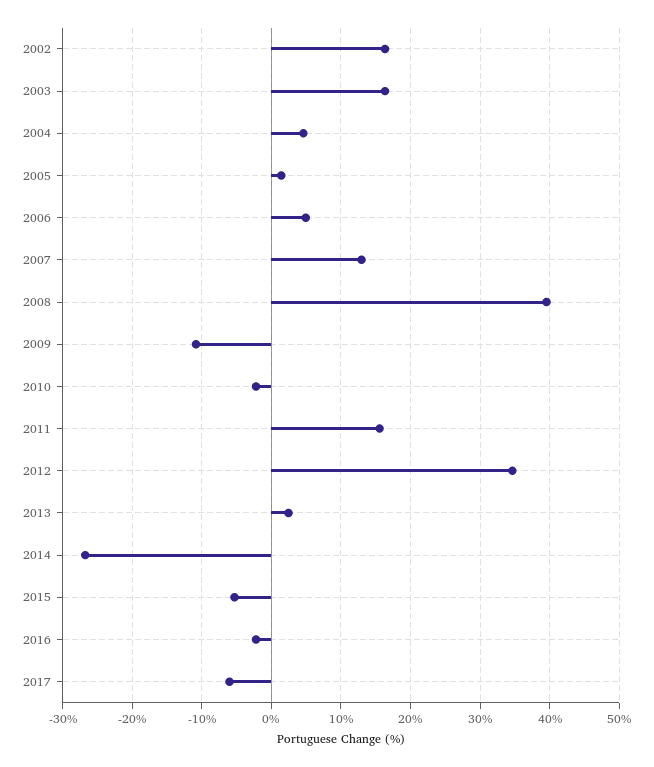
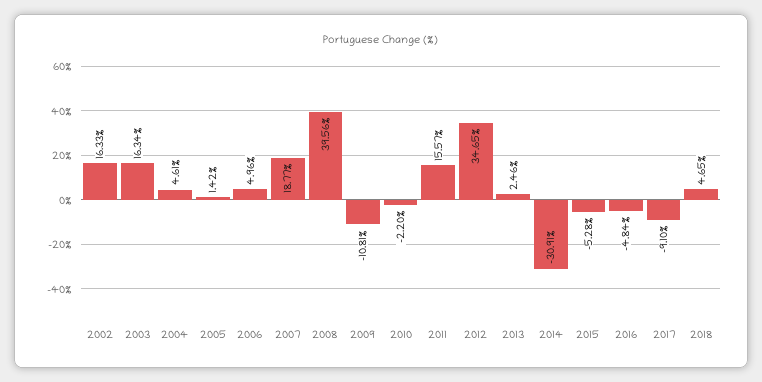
2007: 13 -> 18.77
2014: -27 -> -30.91
2016: -2 -> -4.84
2017: -6 -> -9.1
2018: none -> 4.65

